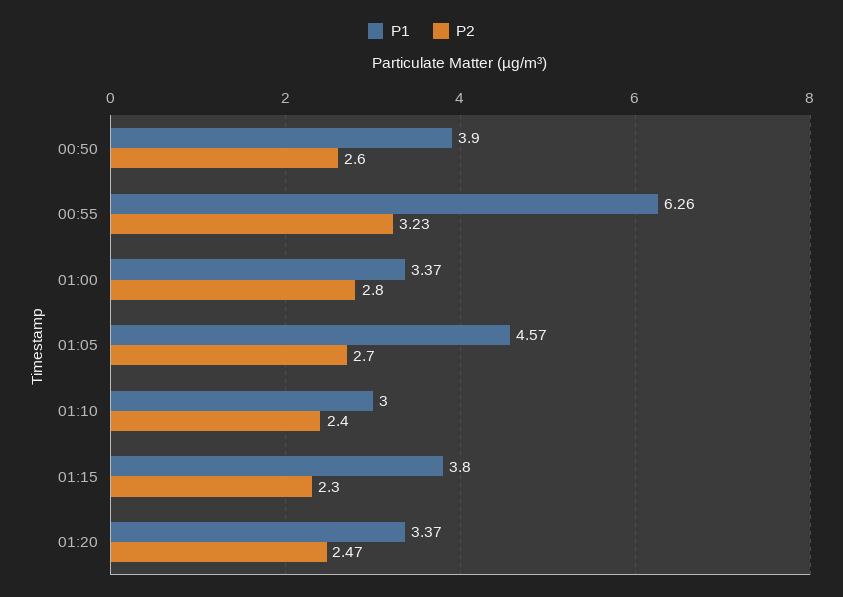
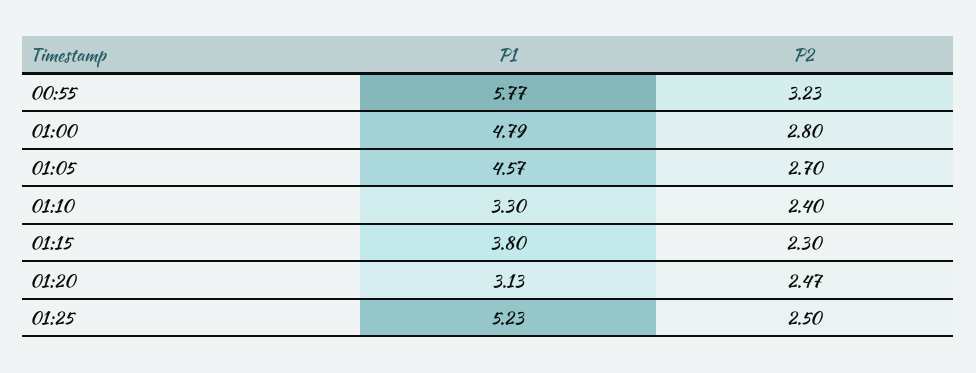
P1, 00:50: 3.9 -> none
P2, 00:50: 2.6 -> none
P1, 00:55: 6.26 -> 5.77
P1, 01:00: 3.37 -> 4.79
P1, 01:10: 3 -> 3.3
P1, 01:20: 3.37 -> 3.13
P1, 01:25: none -> 5.23
P2, 01:25: none -> 2.5

